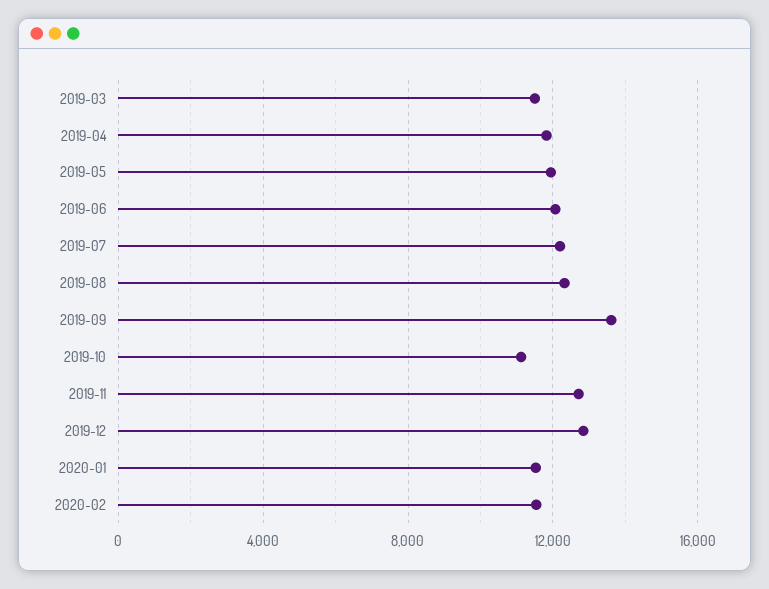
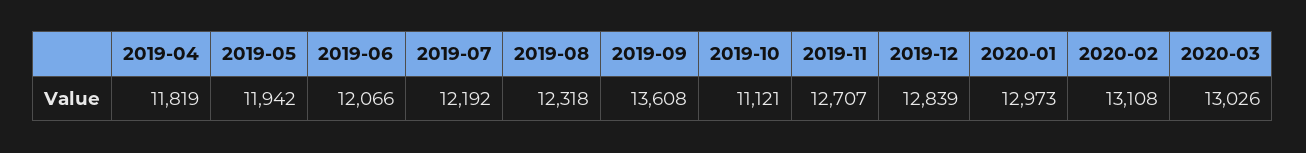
2019-03: 11500 -> none
2020-01: 11500 -> 12973
2020-02: 11500 -> 13108
2020-03: none -> 13026

